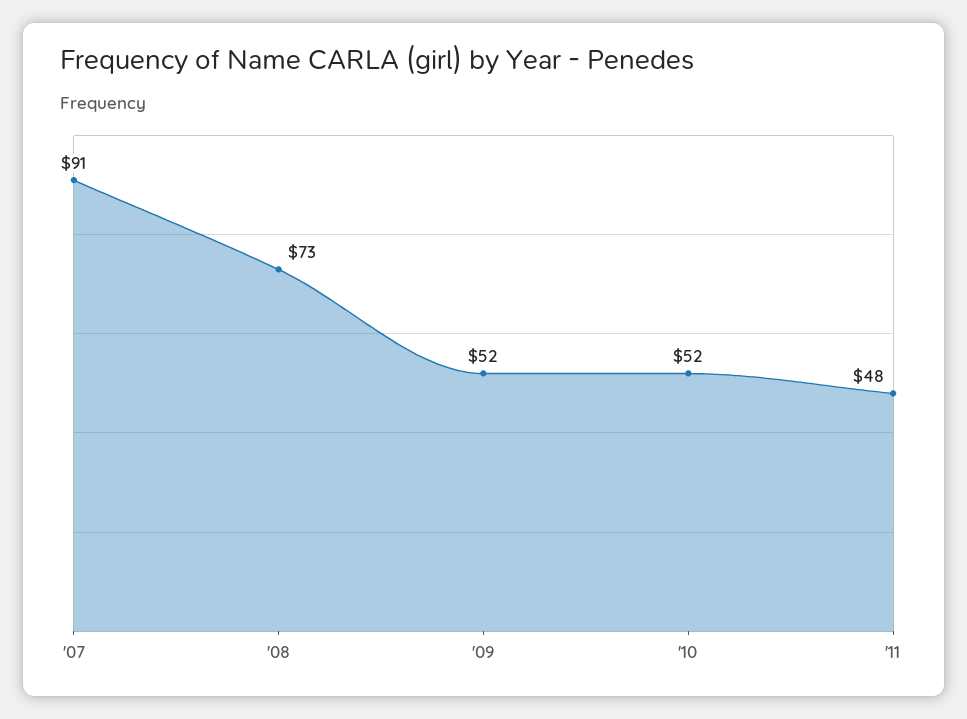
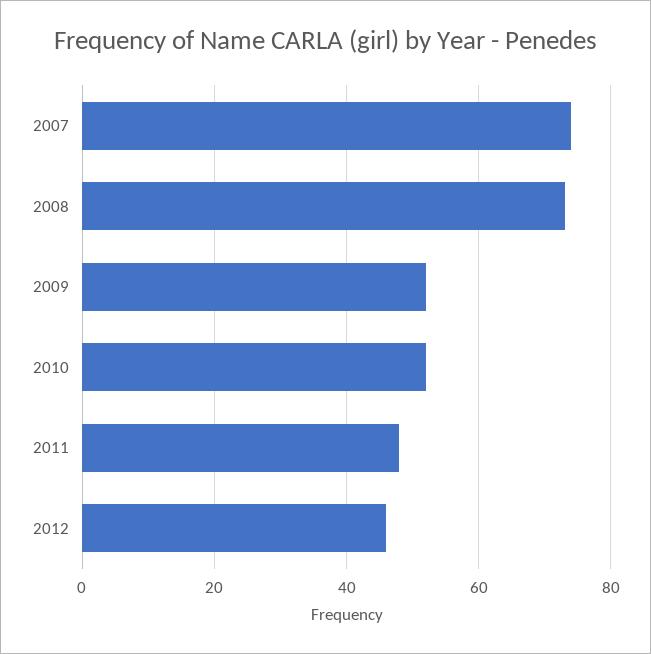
'07: 91 -> 75
2012: none -> 45

